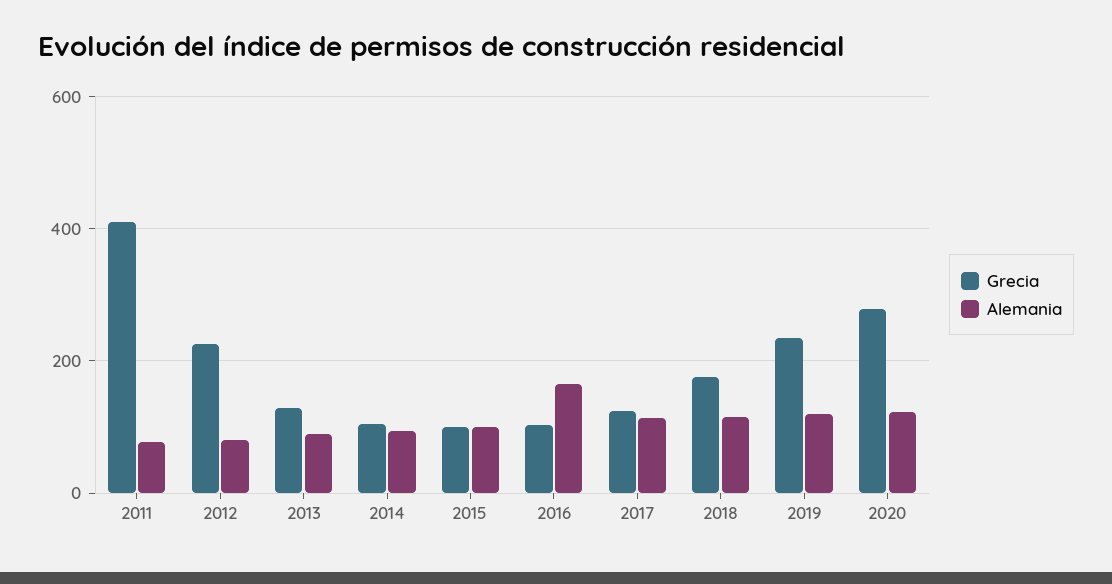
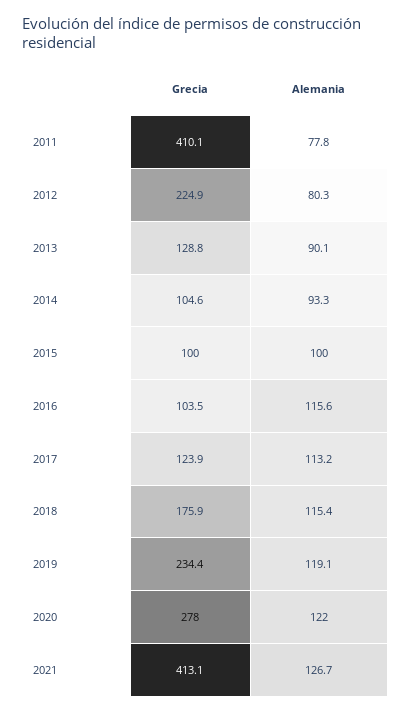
Alemania, 2016: 160 -> 115.6
Grecia, 2021: none -> 413.1
Alemania, 2021: none -> 126.7

